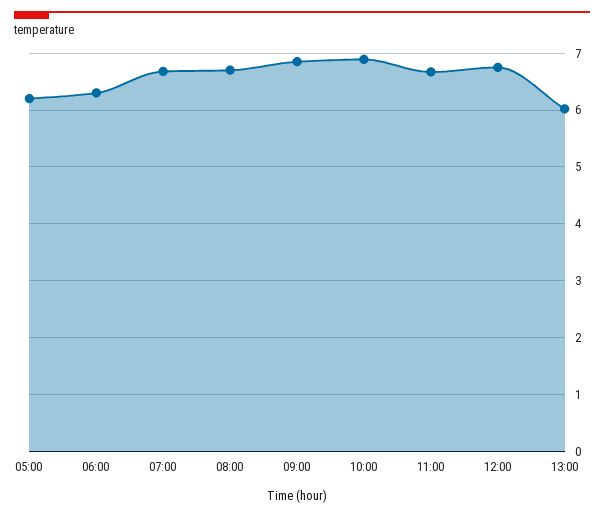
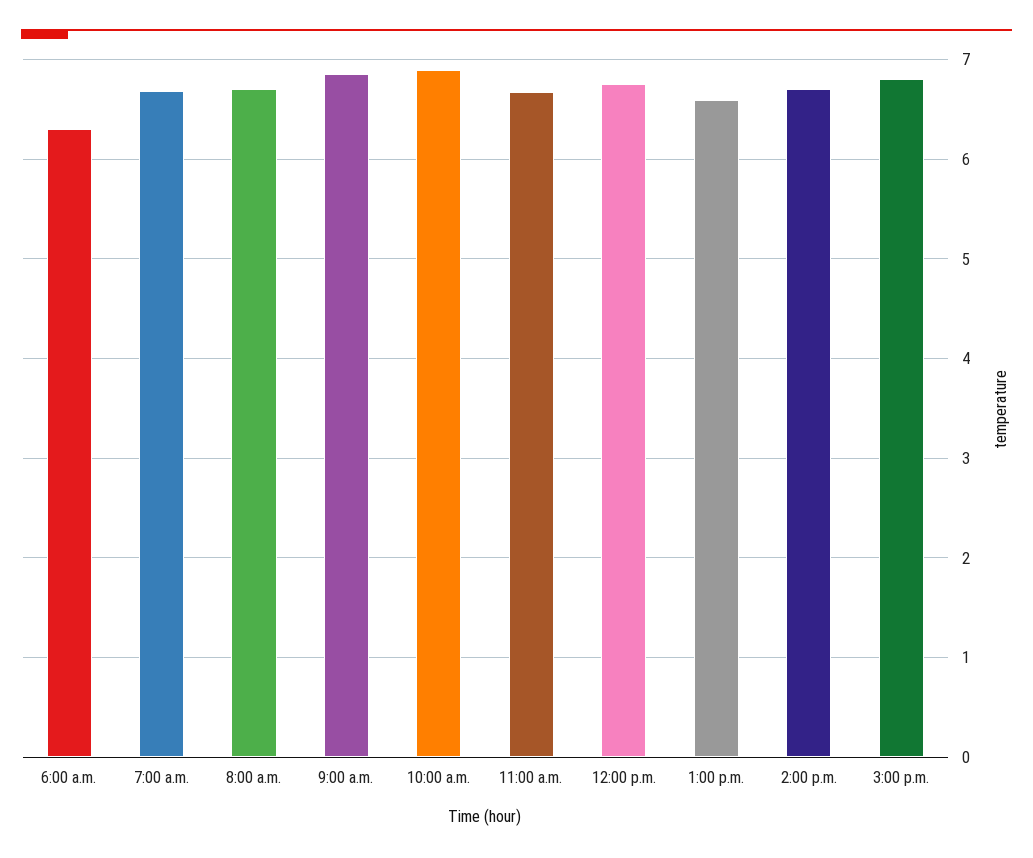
05:00: 6.2 -> none
13:00: 6 -> 6.6
2:00 p.m.: none -> 6.7
3:00 p.m.: none -> 6.8

